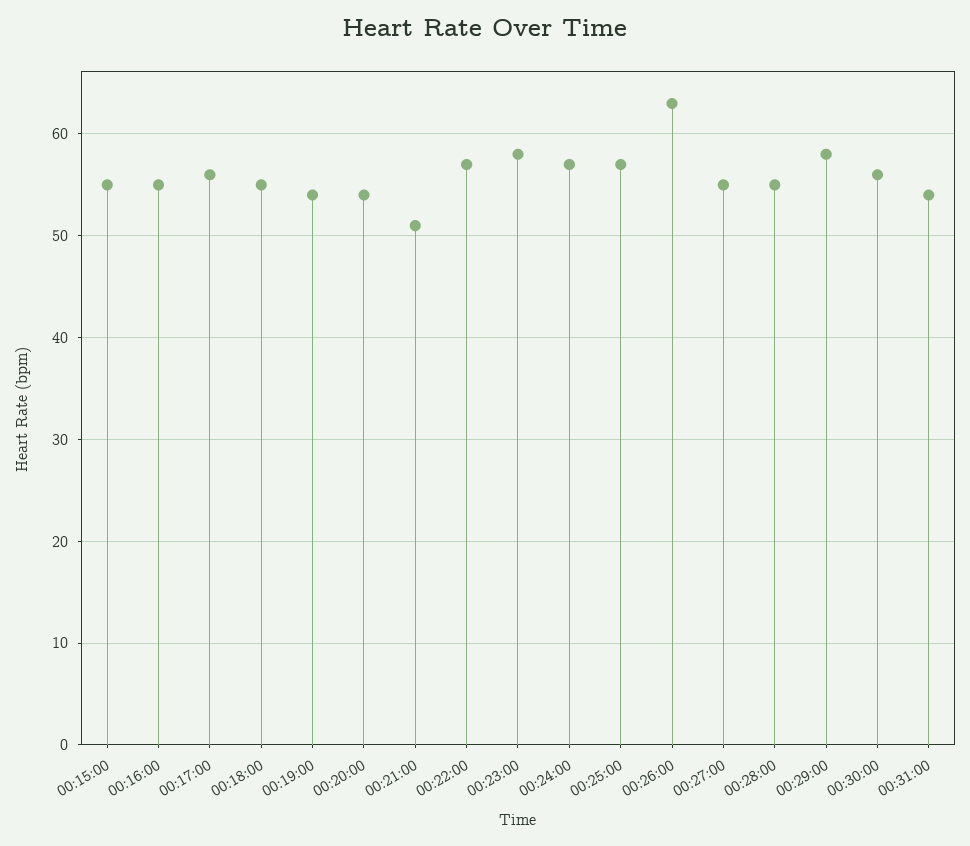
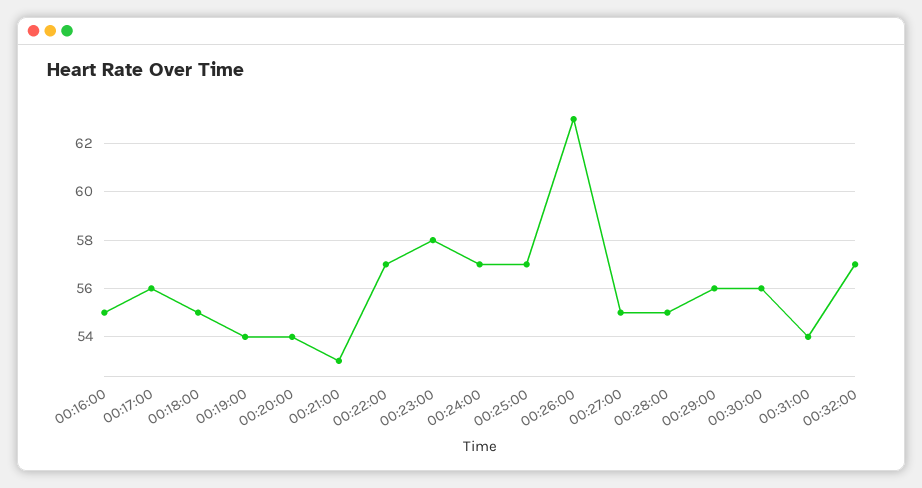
00:15:00: 55 -> none
00:21:00: 51 -> 53
00:29:00: 58 -> 56
00:32:00: none -> 57

